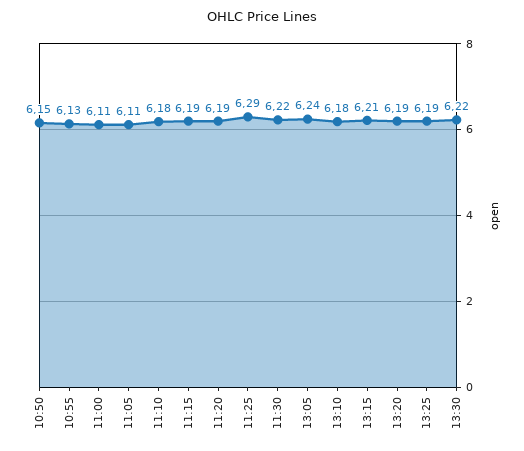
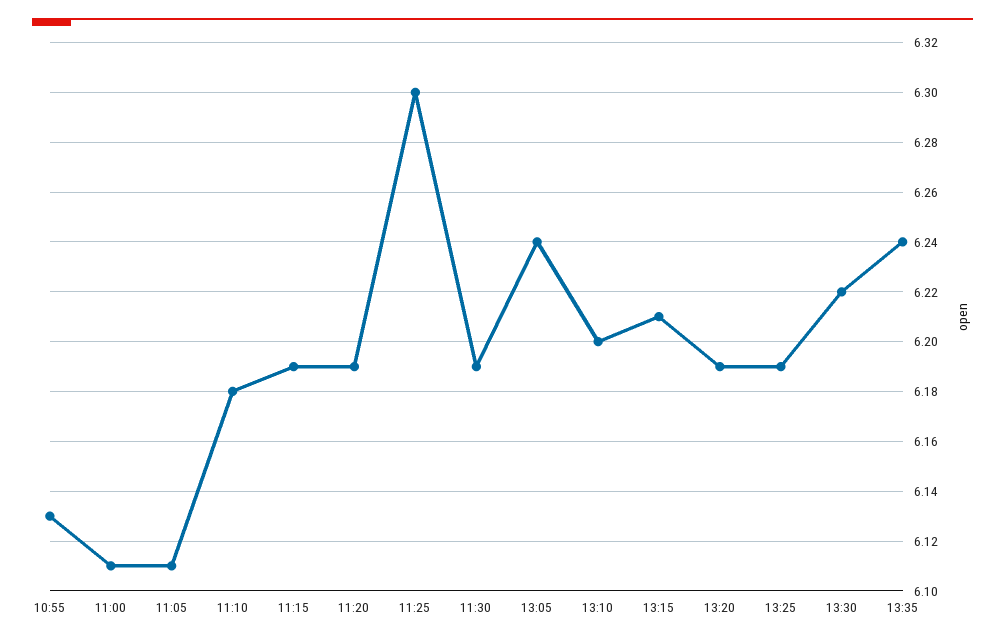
10:50: 6.15 -> none
11:25: 6.29 -> 6.3
11:30: 6.22 -> 6.19
13:10: 6.18 -> 6.2
13:35: none -> 6.24

